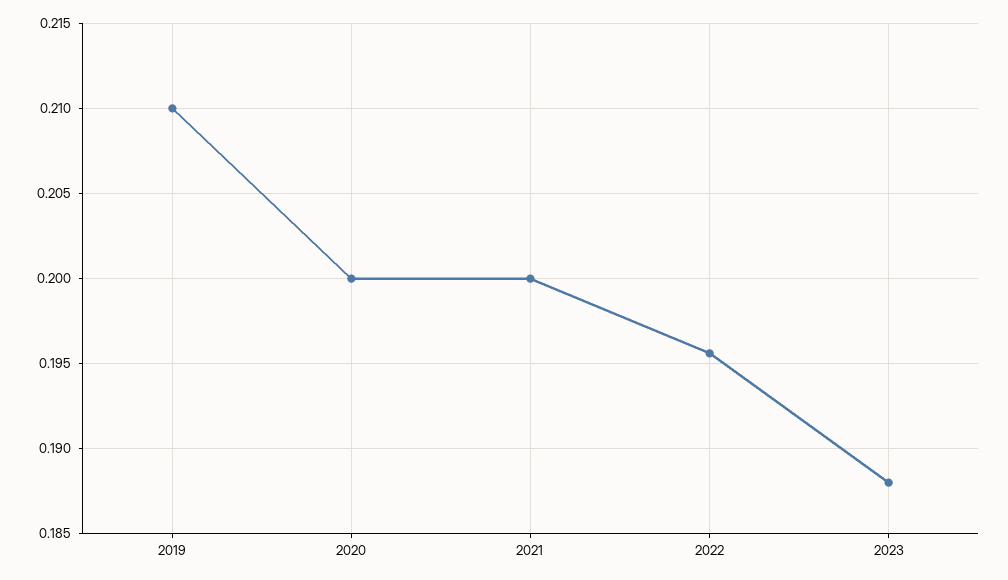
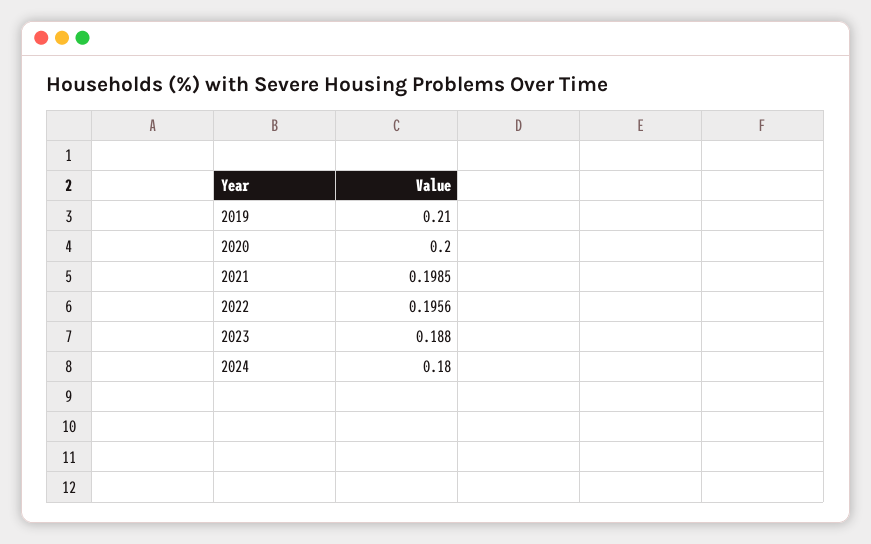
2021: 0.2 -> 0.1985
2024: none -> 0.18

